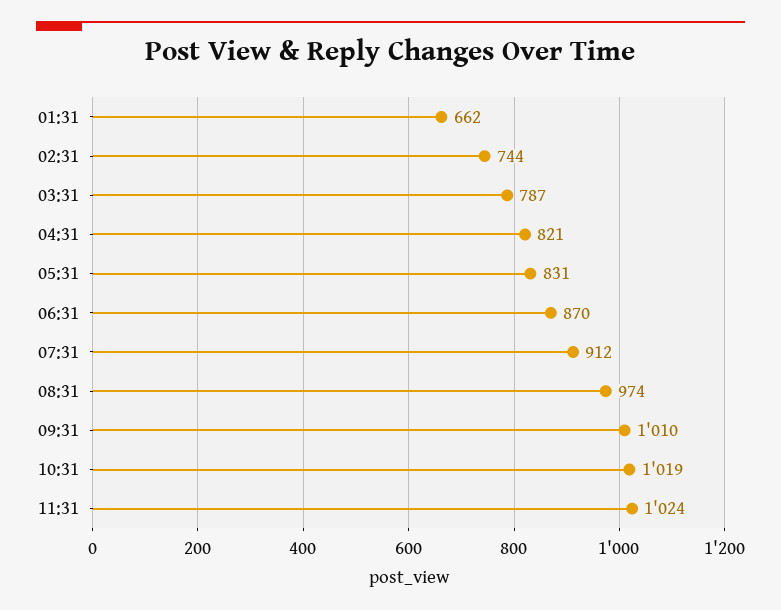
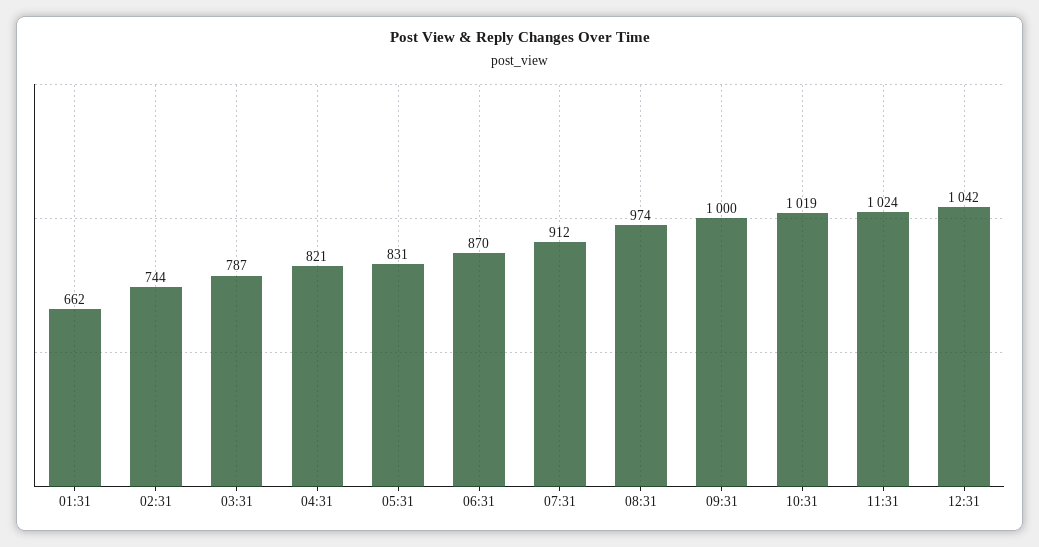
09:31: 1010 -> 1000
12:31: none -> 1042

